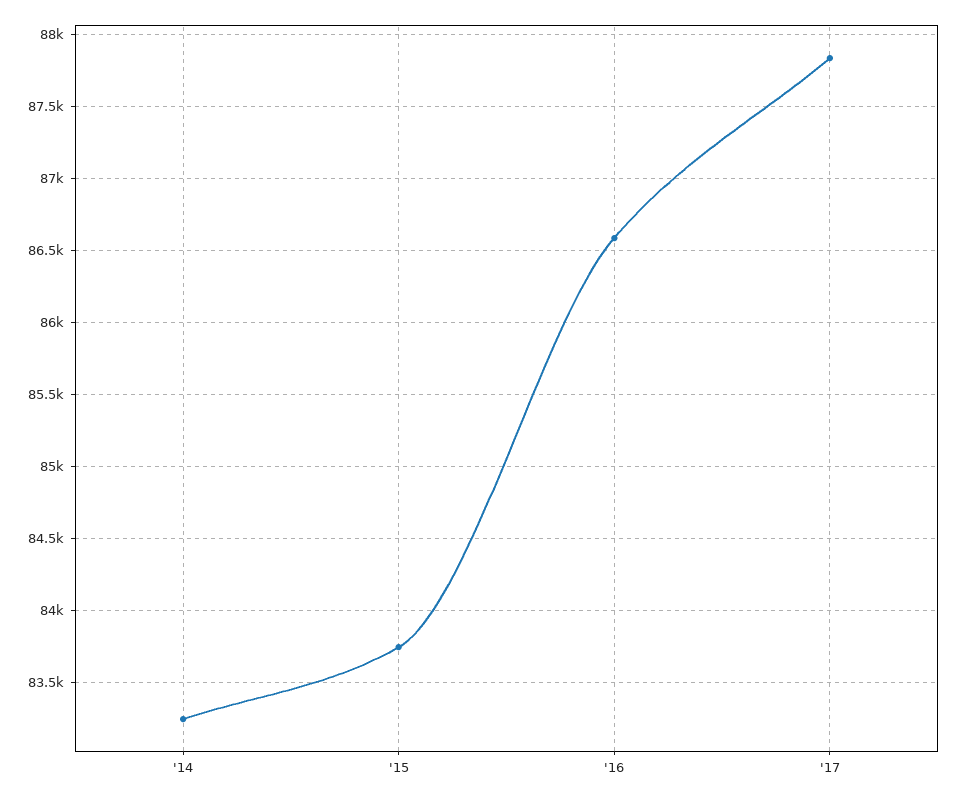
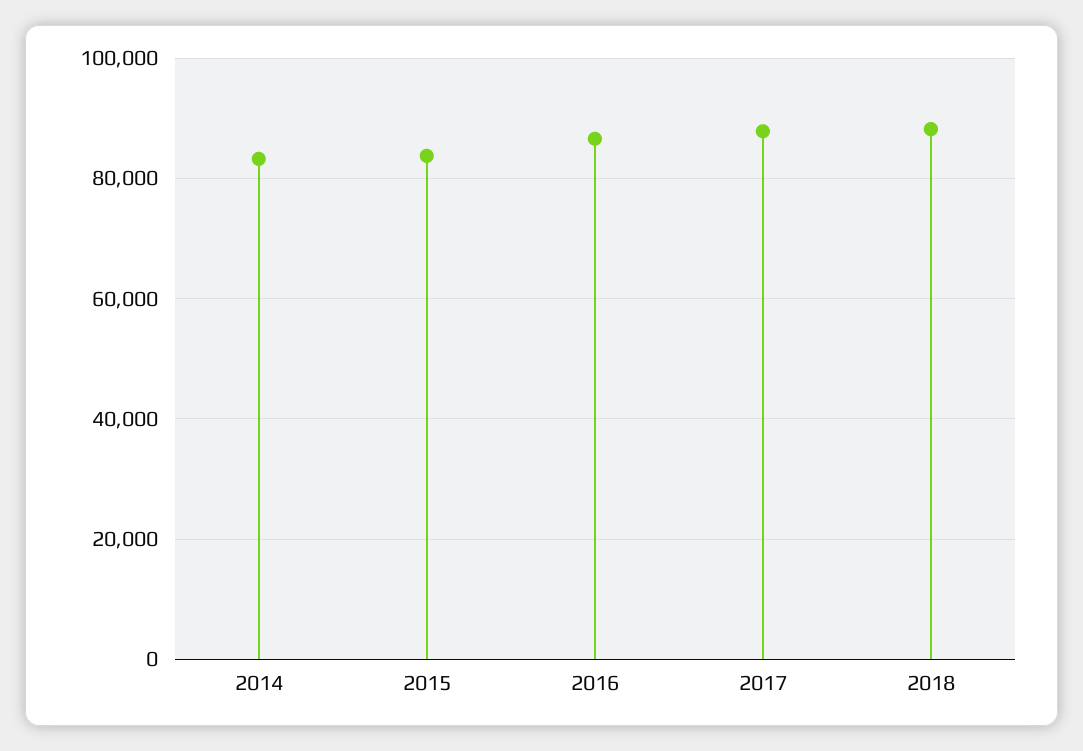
2018: none -> 88000

